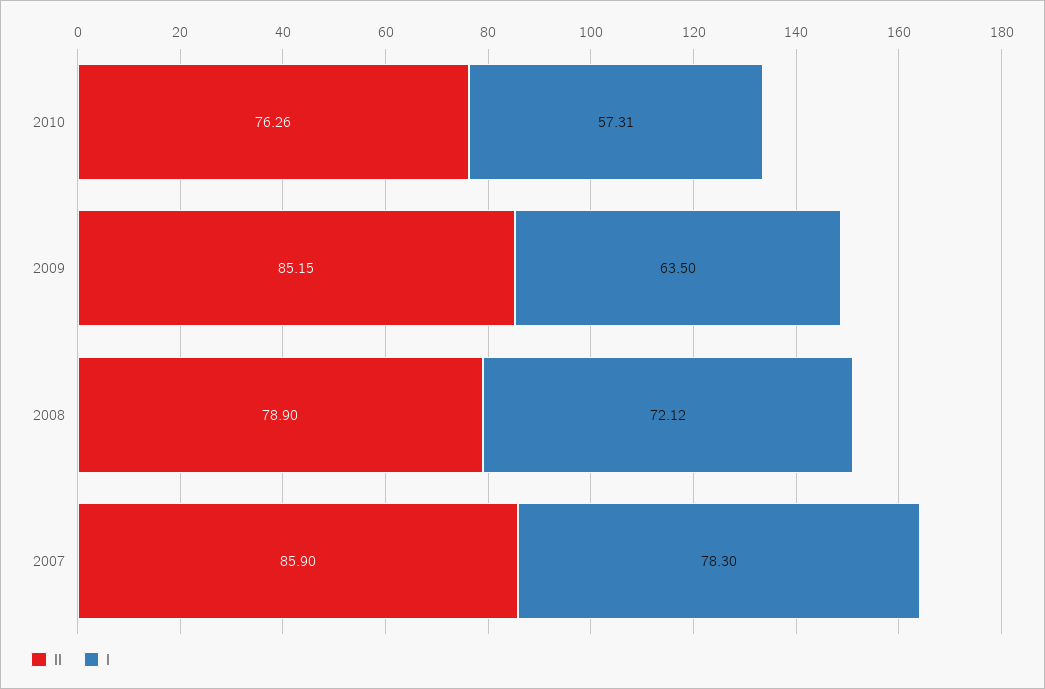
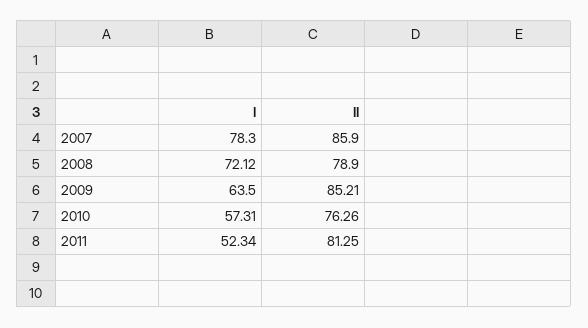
II, 2009: 85.15 -> 85.21
I, 2011: none -> 52.34
II, 2011: none -> 81.25

